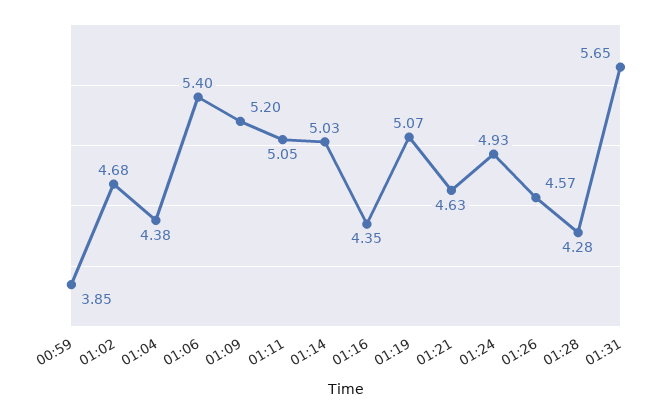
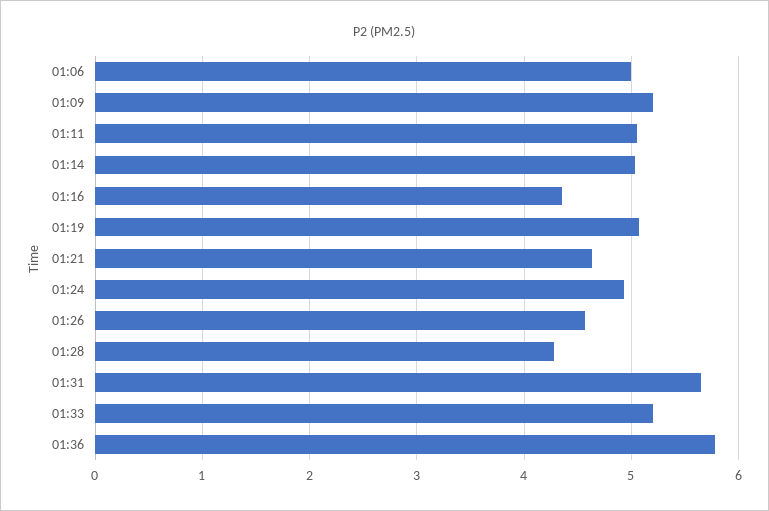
00:59: 3.85 -> none
01:02: 4.68 -> none
01:04: 4.38 -> none
01:06: 5.4 -> 5
01:33: none -> 5.2
01:36: none -> 5.8

